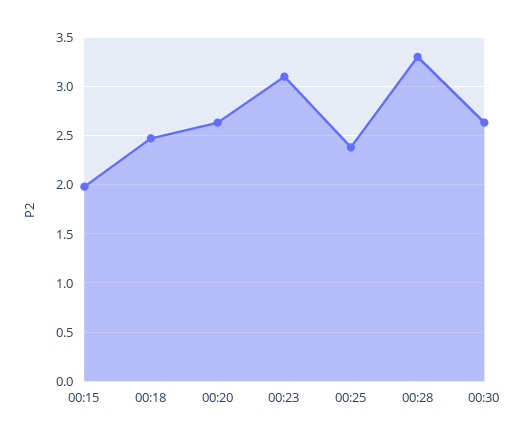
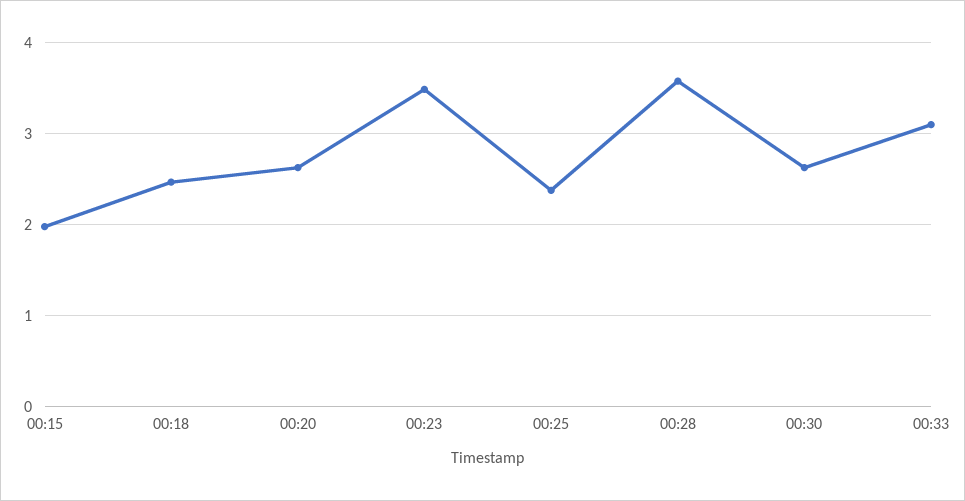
00:23: 3.1 -> 3.5
00:28: 3.3 -> 3.6
00:33: none -> 3.1

